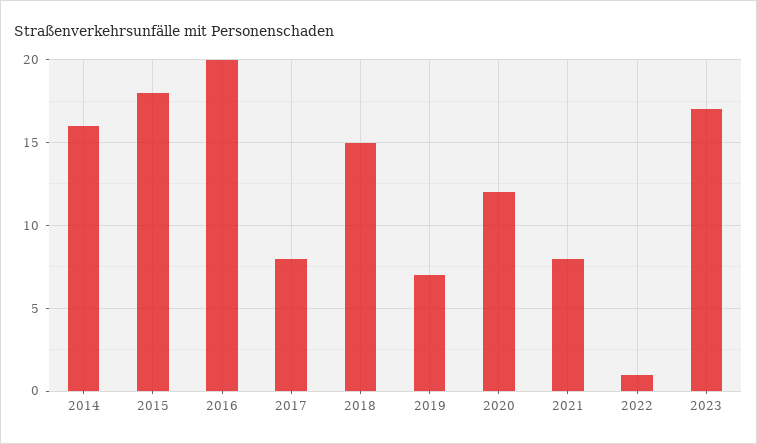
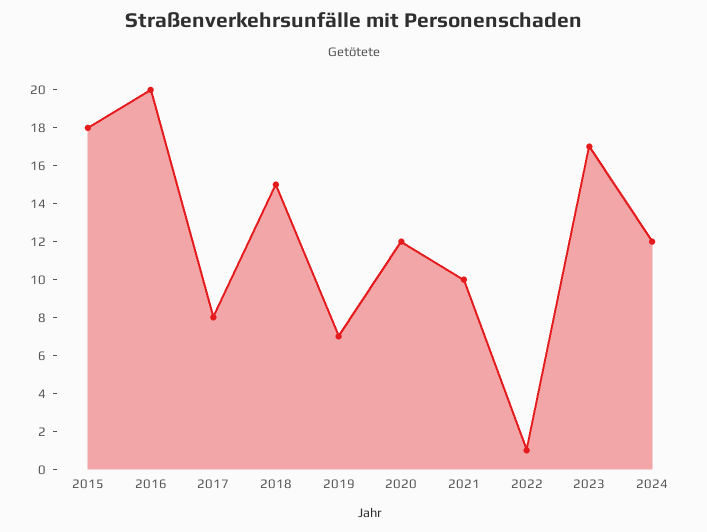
2014: 16 -> none
2021: 8 -> 10
2024: none -> 12

